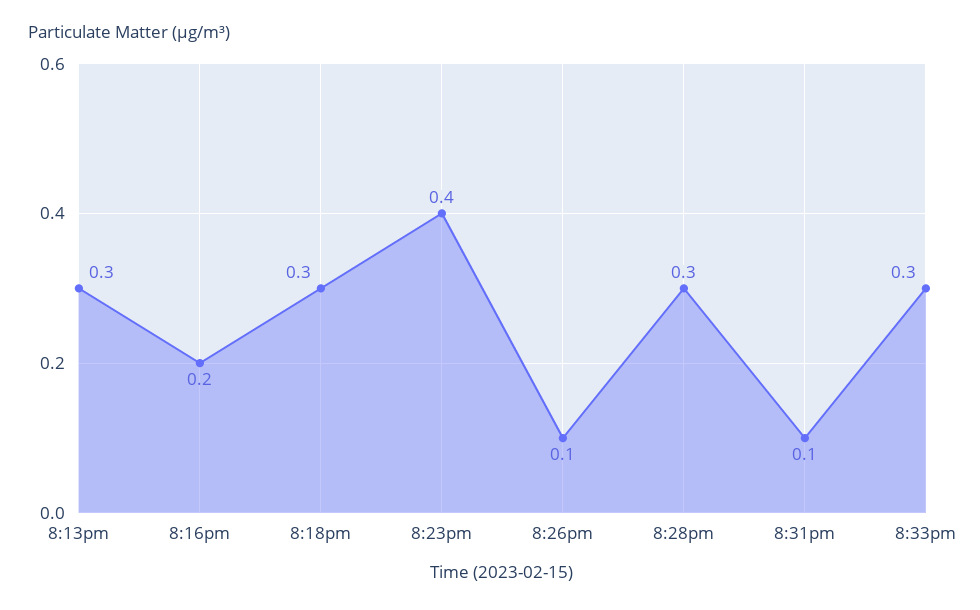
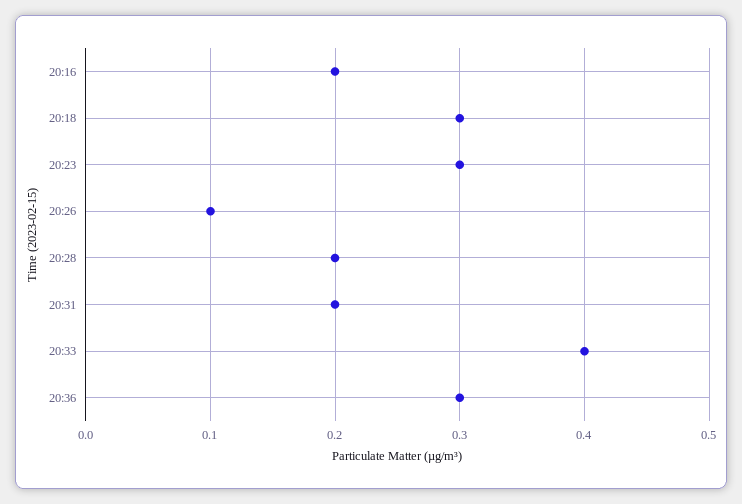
8:13pm: 0.3 -> none
8:23pm: 0.4 -> 0.3
8:28pm: 0.3 -> 0.2
8:31pm: 0.1 -> 0.2
8:33pm: 0.3 -> 0.4
20:36: none -> 0.3

